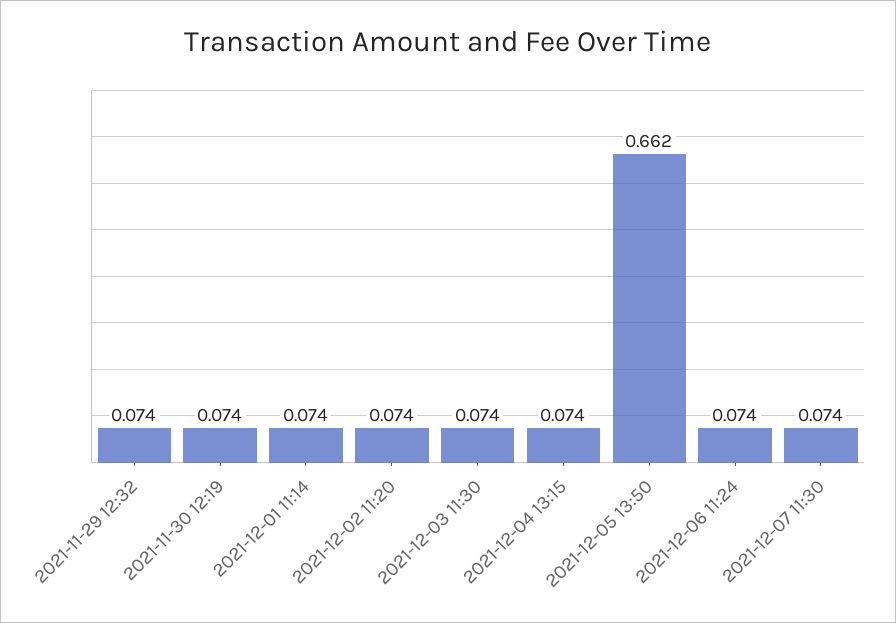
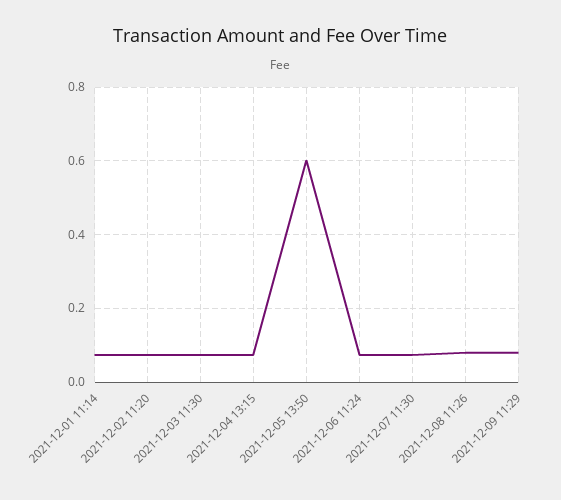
2021-11-29 12:32: 0.074 -> none
2021-11-30 12:19: 0.074 -> none
2021-12-05 13:50: 0.662 -> 0.6
2021-12-08 11:26: none -> 0.08
2021-12-09 11:29: none -> 0.08

